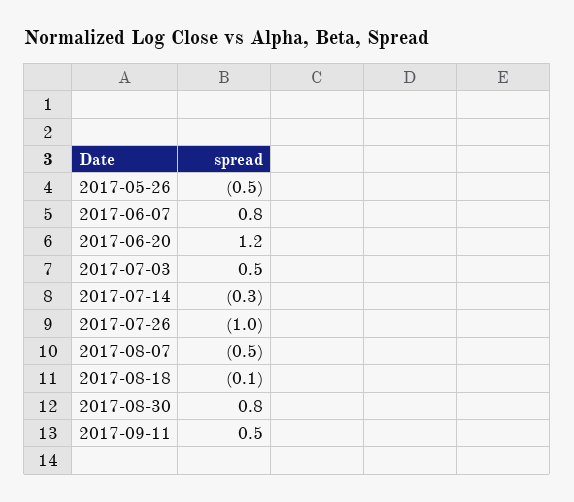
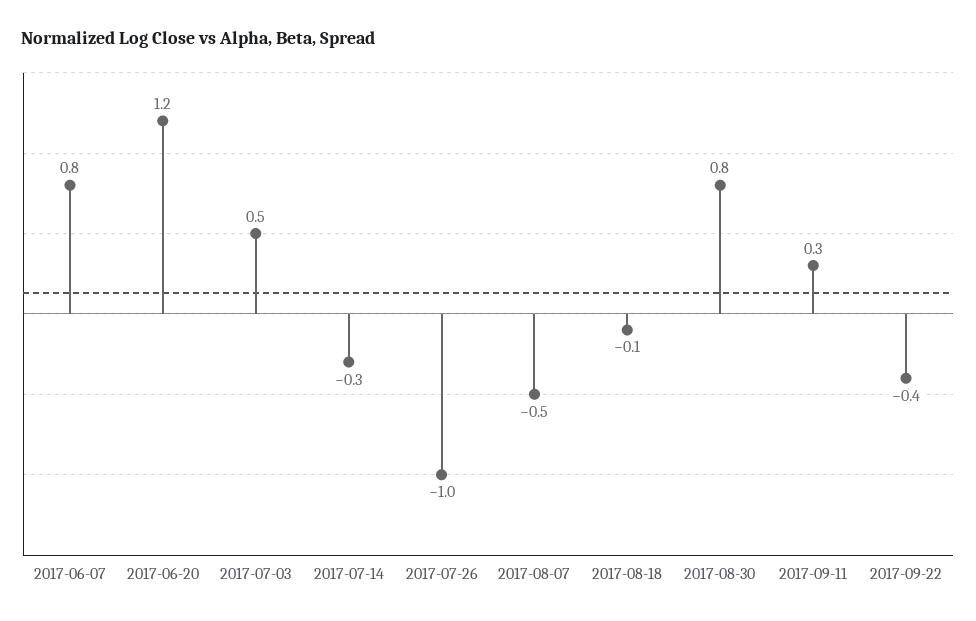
2017-05-26: -0.5 -> none
2017-09-11: 0.5 -> 0.3
2017-09-22: none -> -0.4

